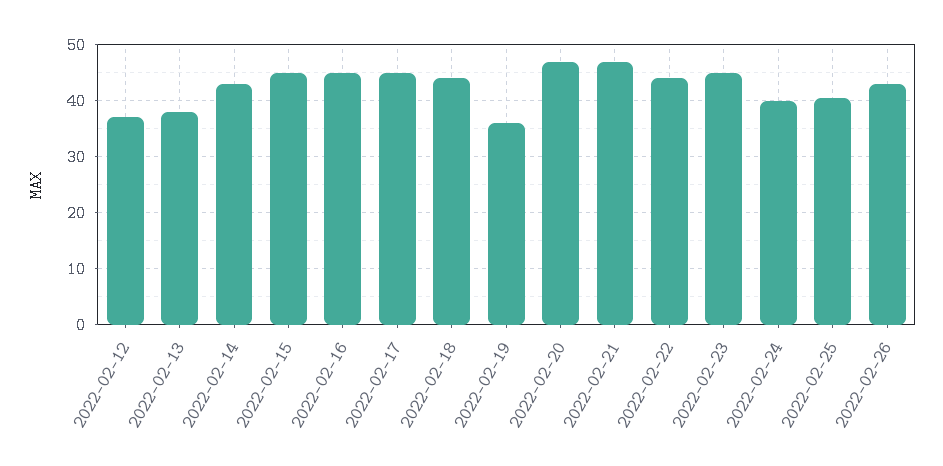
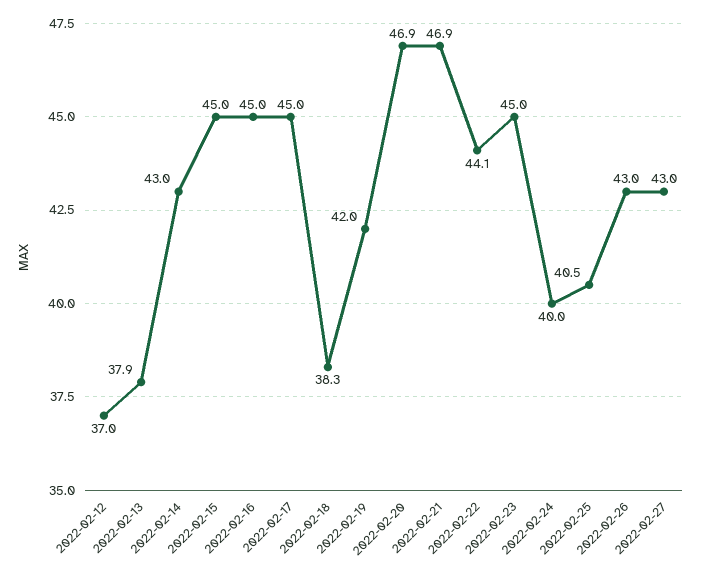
2022-02-18: 44 -> 38.3
2022-02-19: 36 -> 42
2022-02-27: none -> 43

